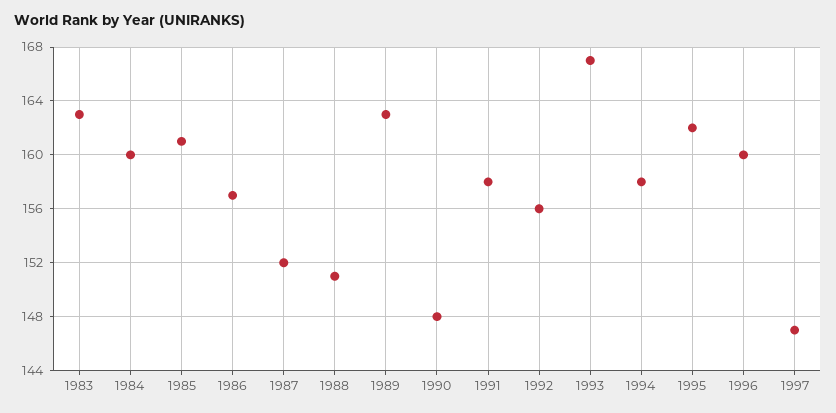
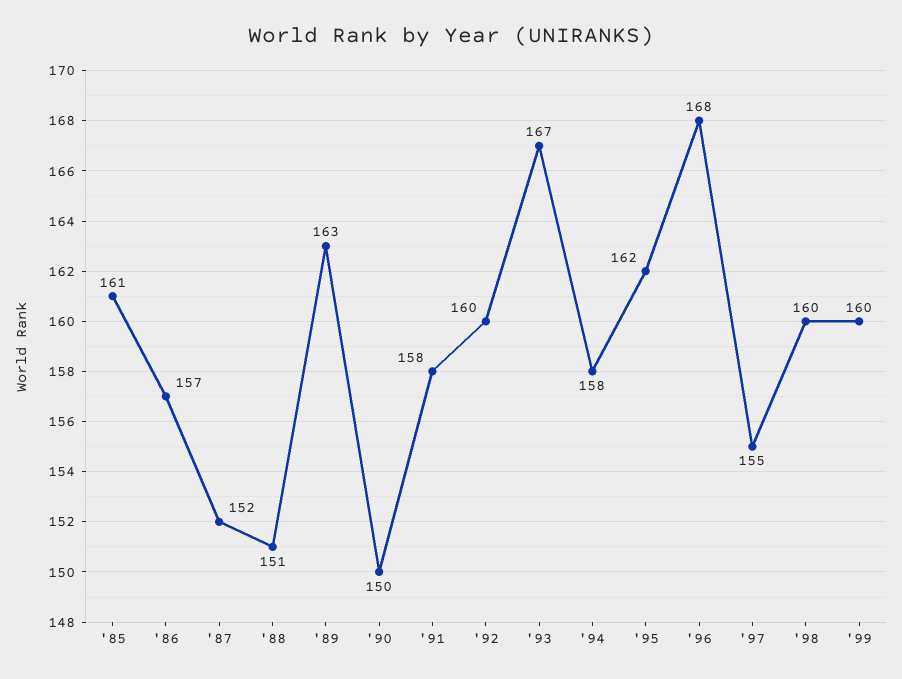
1983: 163 -> none
1984: 160 -> none
1990: 148 -> 150
1992: 156 -> 160
1996: 160 -> 168
1997: 147 -> 155
'98: none -> 160
'99: none -> 160

